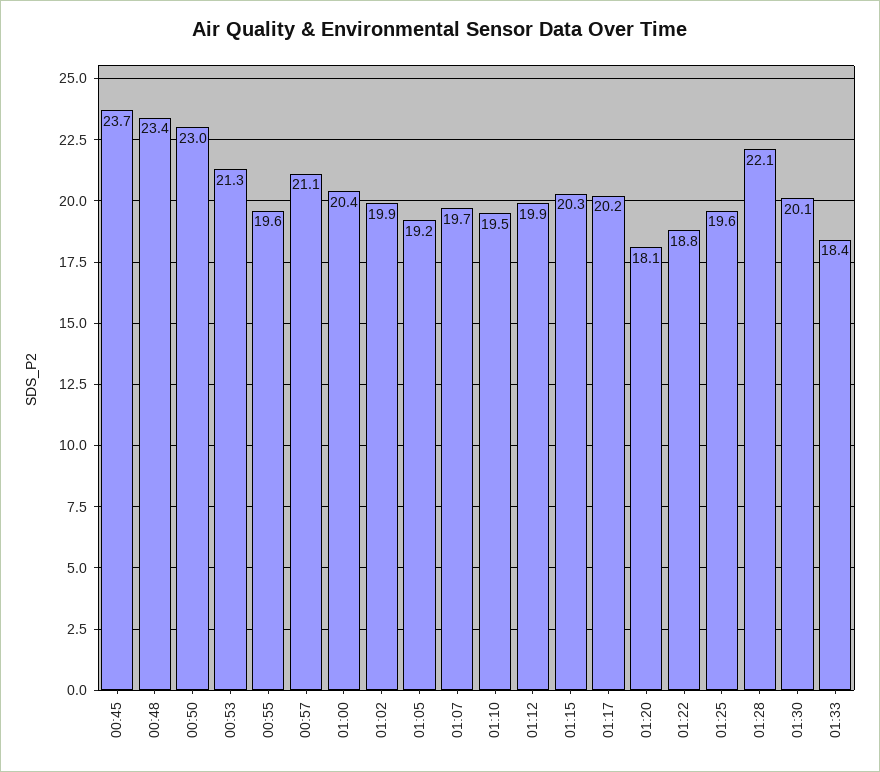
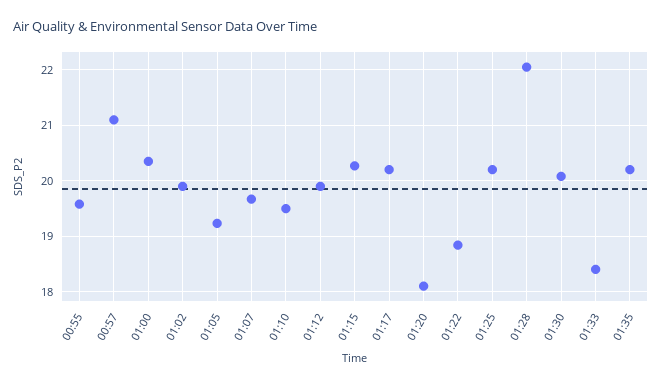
00:45: 23.7 -> none
00:48: 23.4 -> none
00:50: 23 -> none
00:53: 21.3 -> none
01:25: 19.6 -> 20.2
01:35: none -> 20.2

